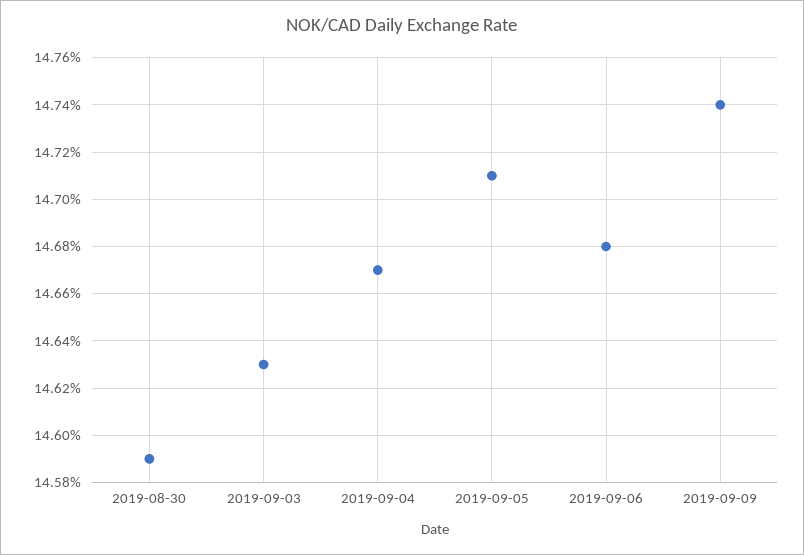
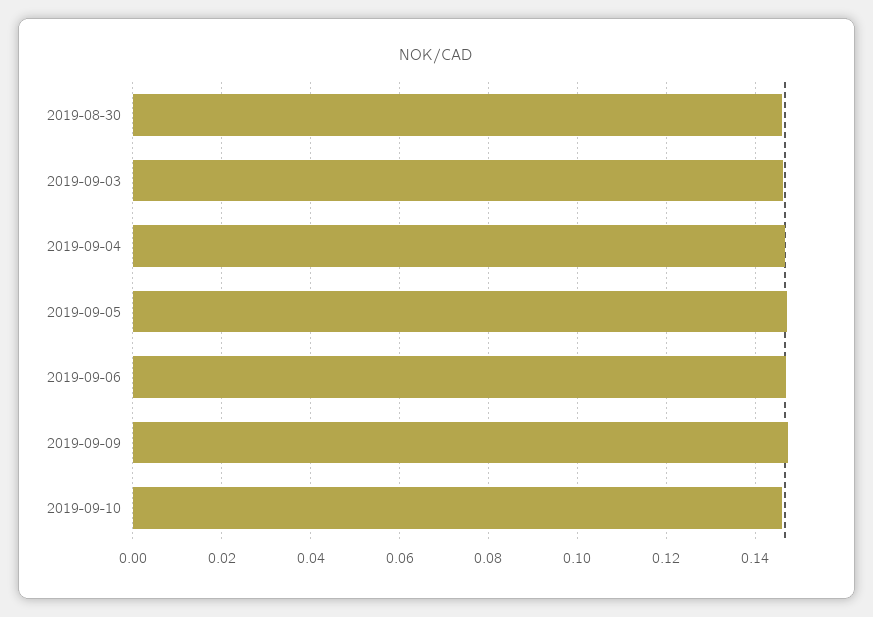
2019-09-10: none -> 0.146

